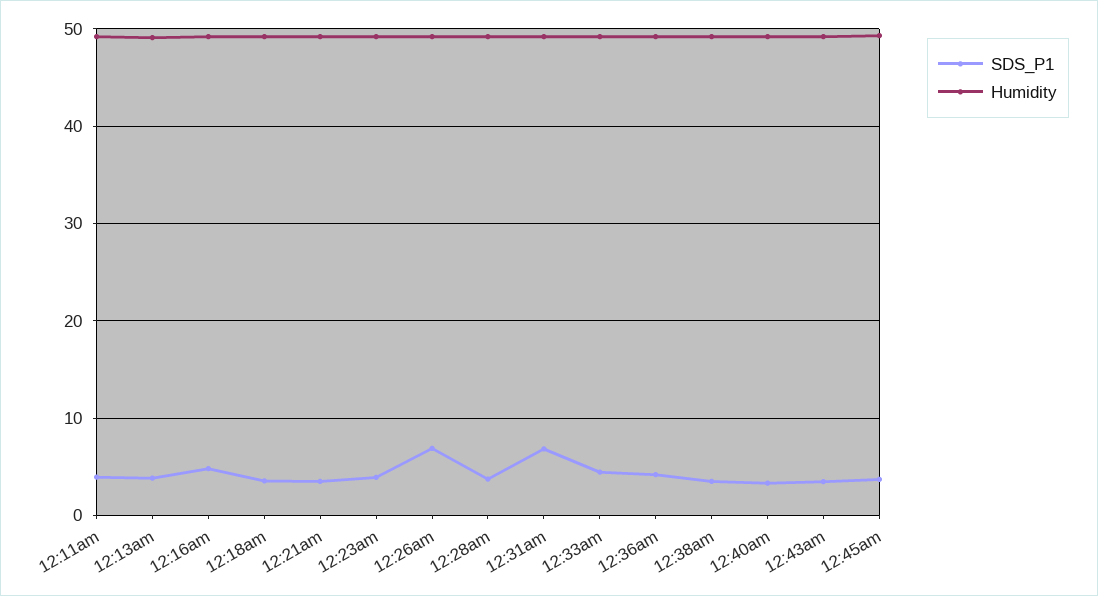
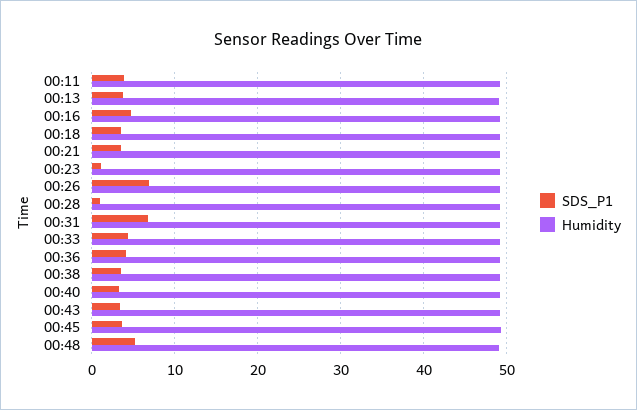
SDS_P1, 12:23am: 4 -> 1
SDS_P1, 12:28am: 4 -> 1
SDS_P1, 00:48: none -> 5
Humidity, 00:48: none -> 49

